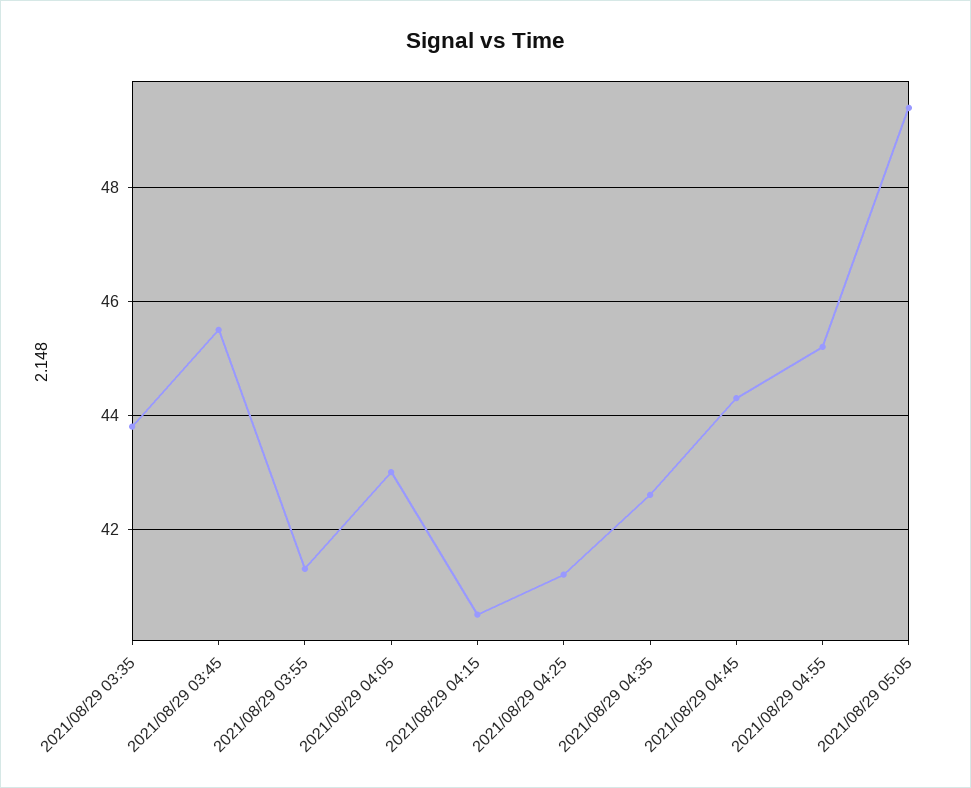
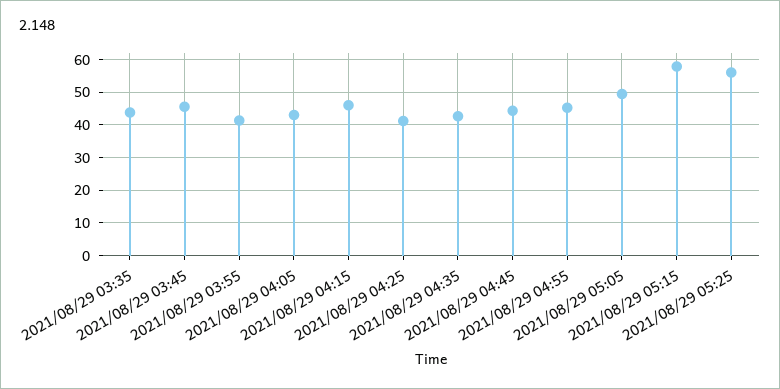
2021/08/29 04:15: 40.5 -> 46
2021/08/29 05:15: none -> 58
2021/08/29 05:25: none -> 56

